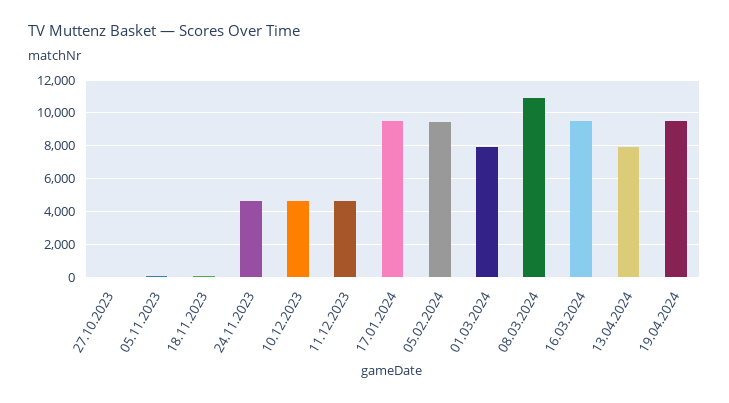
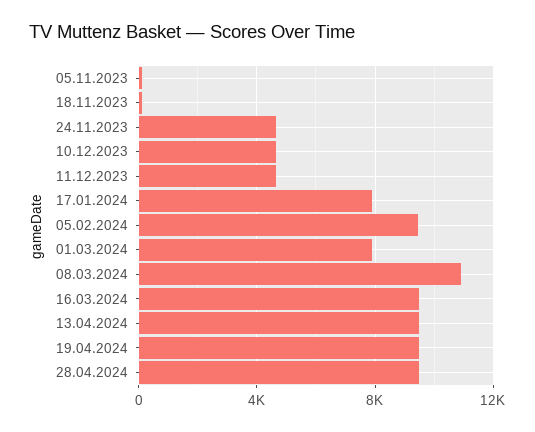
27.10.2023: 0 -> none
17.01.2024: 9500 -> 8000
13.04.2024: 8000 -> 9500
28.04.2024: none -> 9500

